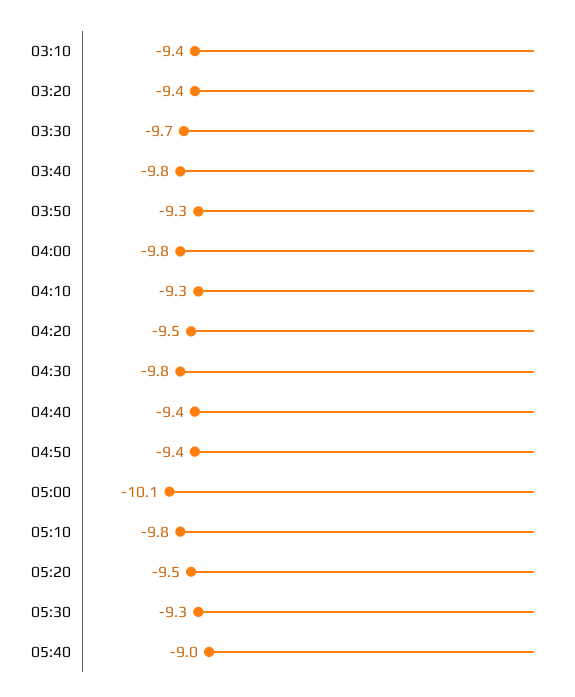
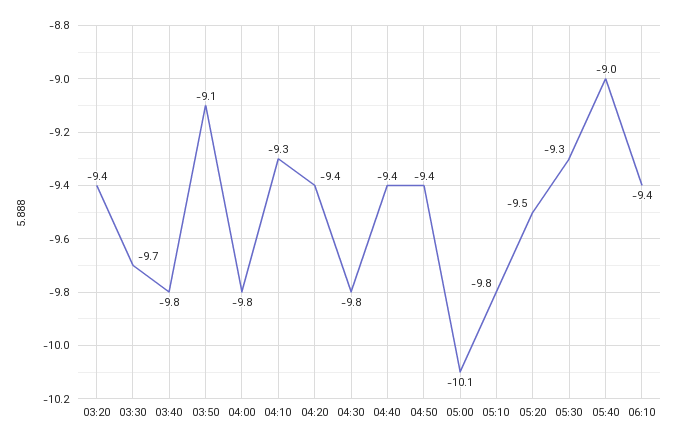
03:10: -9.4 -> none
03:50: -9.3 -> -9.1
04:20: -9.5 -> -9.4
06:10: none -> -9.4

